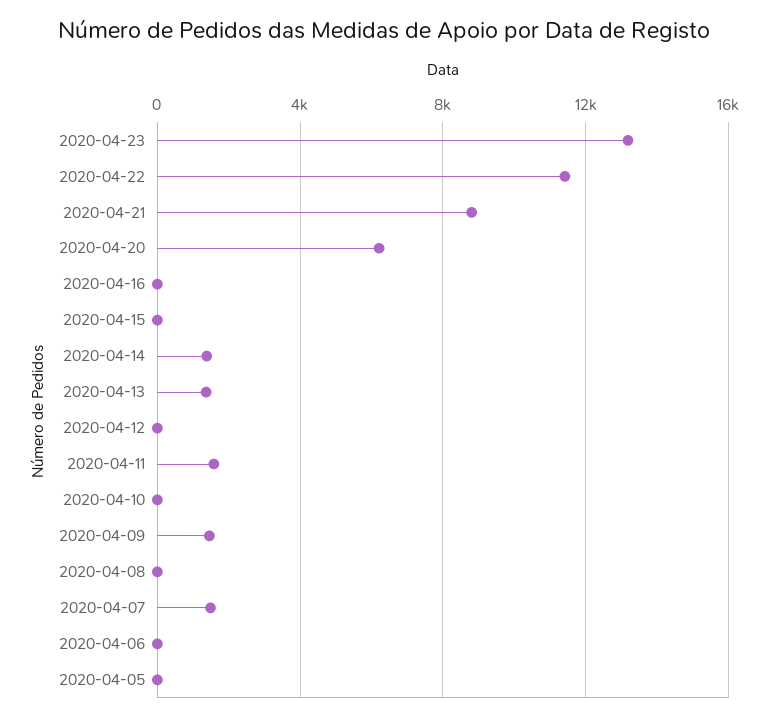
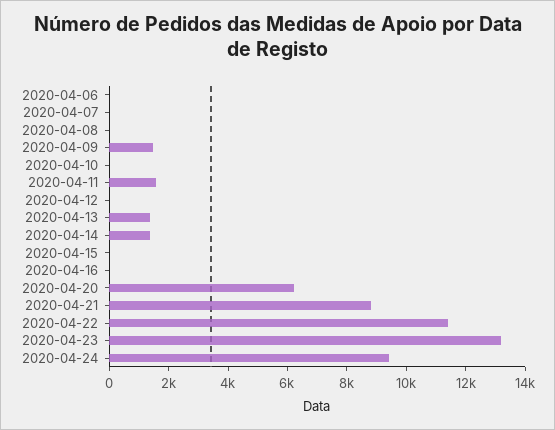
2020-04-07: 1500 -> 0
2020-04-05: 0 -> none
2020-04-24: none -> 9500

